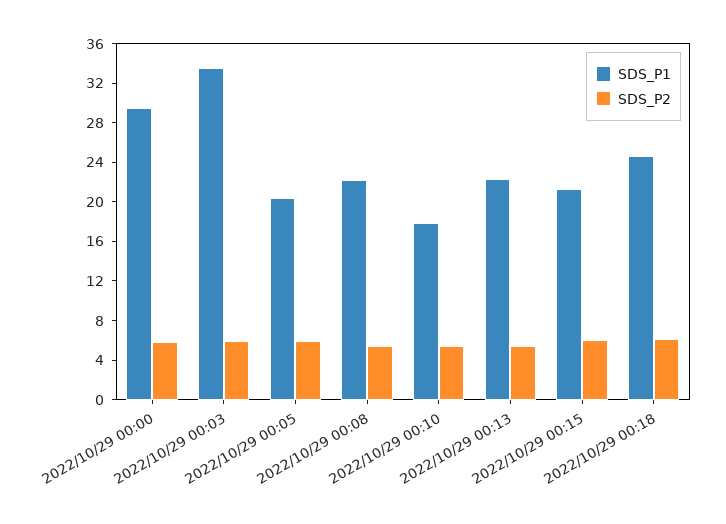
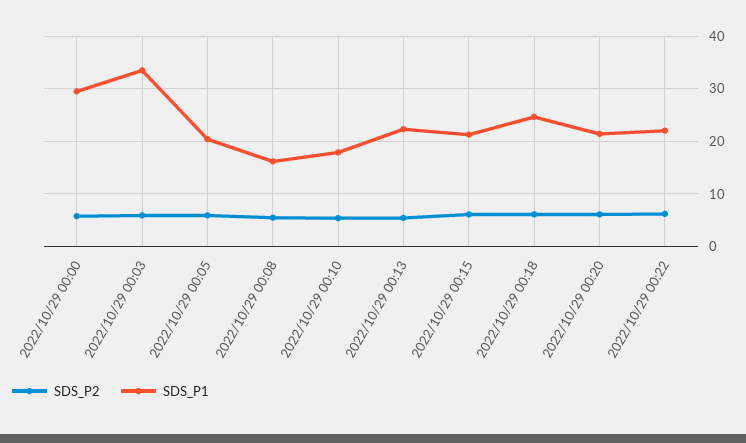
SDS_P1, 2022/10/29 00:08: 22 -> 16
SDS_P2, 2022/10/29 00:20: none -> 6
SDS_P1, 2022/10/29 00:20: none -> 22
SDS_P2, 2022/10/29 00:22: none -> 6
SDS_P1, 2022/10/29 00:22: none -> 22

